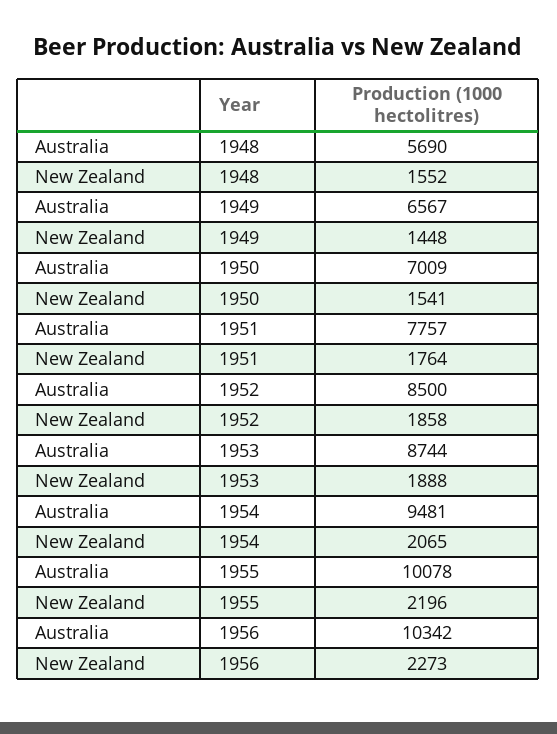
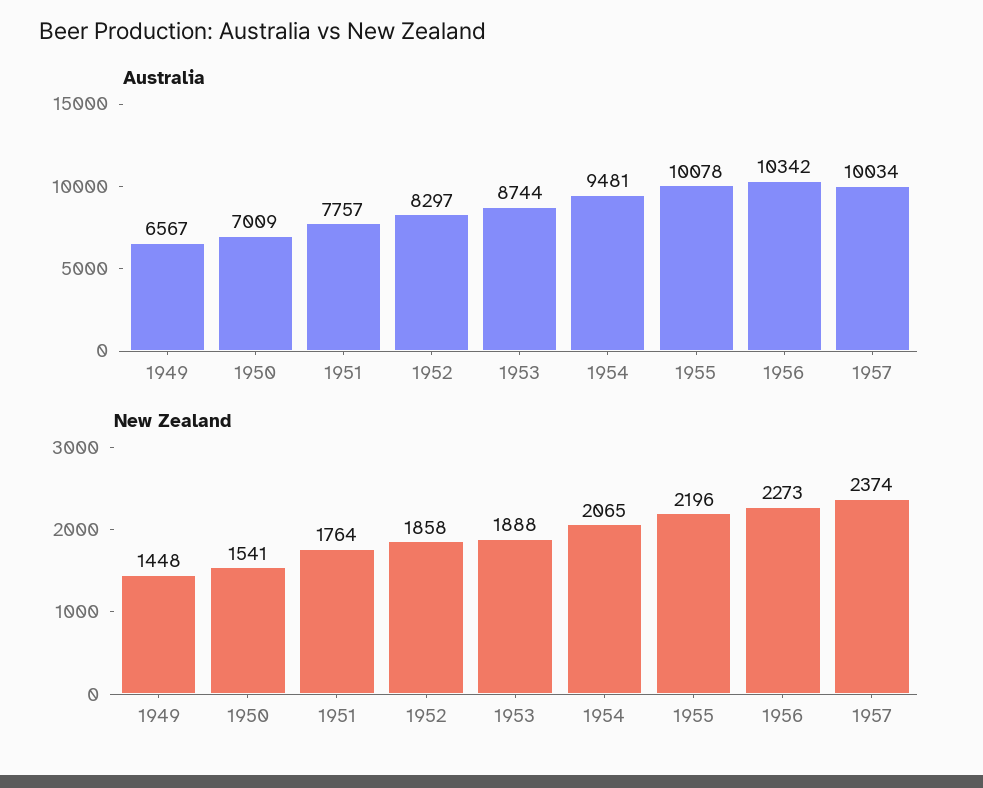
Australia, 1948: 5690 -> none
New Zealand, 1948: 1552 -> none
Australia, 1952: 8500 -> 8297
Australia, 1957: none -> 10034
New Zealand, 1957: none -> 2374

